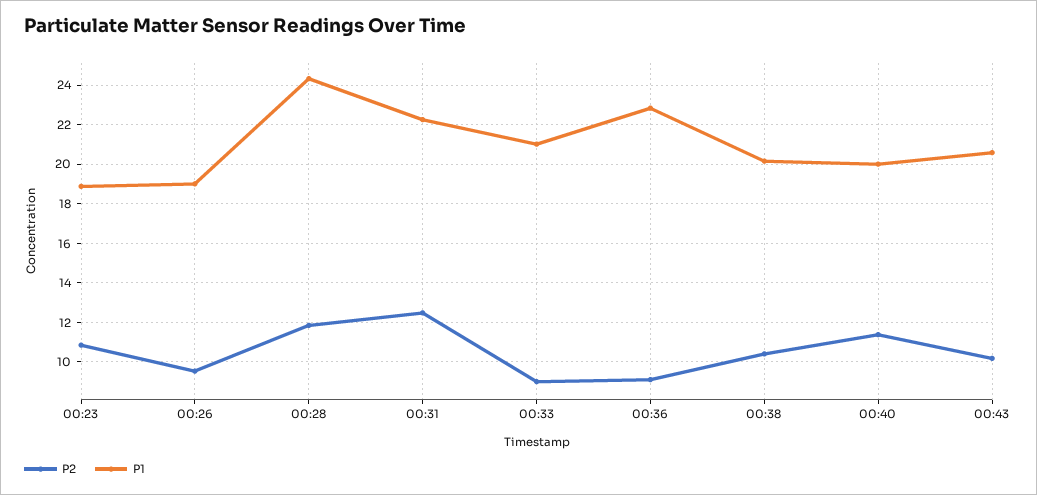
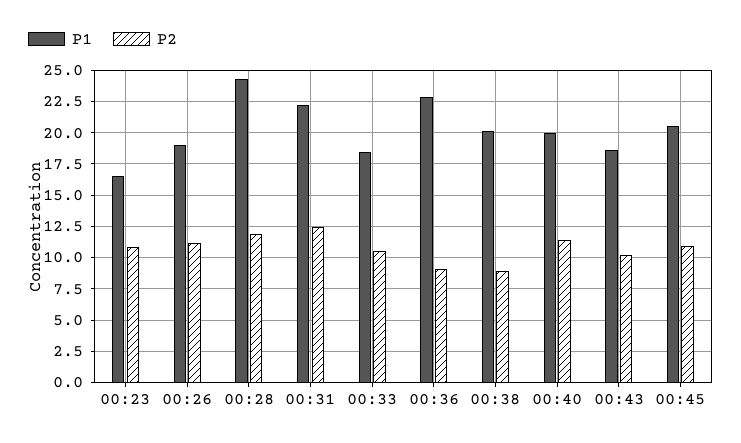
P1, 00:23: 19 -> 16.5
P2, 00:26: 9.5 -> 11
P2, 00:33: 9 -> 10.5
P1, 00:33: 21 -> 18.5
P2, 00:38: 10.5 -> 9
P1, 00:43: 20.5 -> 18.5
P1, 00:45: none -> 20.5
P2, 00:45: none -> 11

